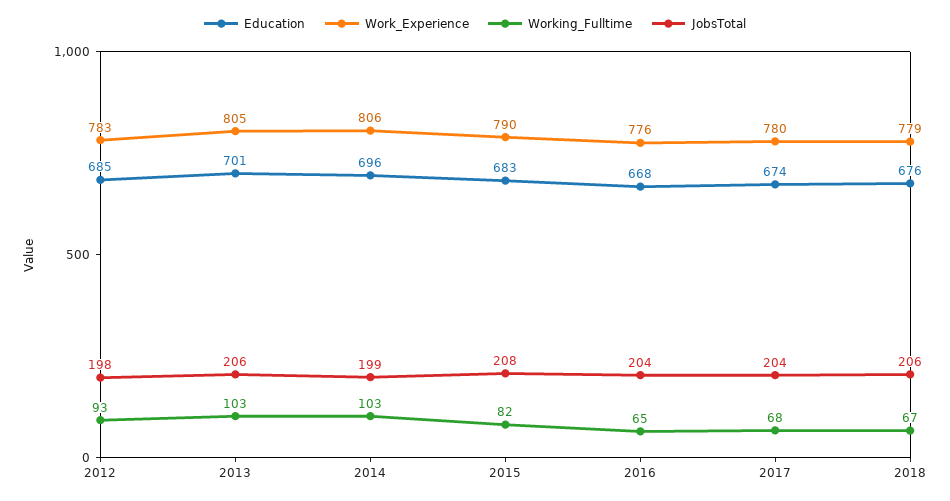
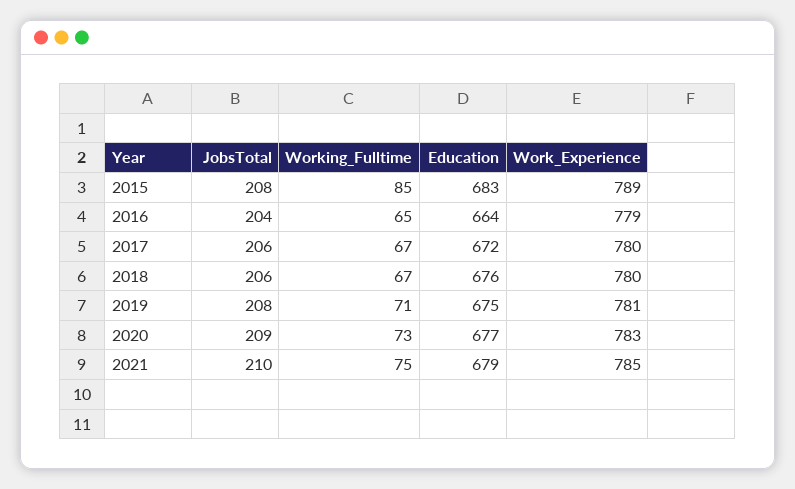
Education, 2012: 685 -> none
Work_Experience, 2012: 783 -> none
Working_Fulltime, 2012: 93 -> none
JobsTotal, 2012: 198 -> none
Education, 2013: 701 -> none
Work_Experience, 2013: 805 -> none
Working_Fulltime, 2013: 103 -> none
JobsTotal, 2013: 206 -> none
Education, 2014: 696 -> none
Work_Experience, 2014: 806 -> none
Working_Fulltime, 2014: 103 -> none
JobsTotal, 2014: 199 -> none
Work_Experience, 2015: 790 -> 789
Working_Fulltime, 2015: 82 -> 85
Education, 2016: 668 -> 664
Work_Experience, 2016: 776 -> 779
Education, 2017: 674 -> 672
Working_Fulltime, 2017: 68 -> 67
JobsTotal, 2017: 204 -> 206
Work_Experience, 2018: 779 -> 780
JobsTotal, 2019: none -> 208
Working_Fulltime, 2019: none -> 71
Education, 2019: none -> 675
Work_Experience, 2019: none -> 781
JobsTotal, 2020: none -> 209
Working_Fulltime, 2020: none -> 73
Education, 2020: none -> 677
Work_Experience, 2020: none -> 783
JobsTotal, 2021: none -> 210
Working_Fulltime, 2021: none -> 75
Education, 2021: none -> 679
Work_Experience, 2021: none -> 785

